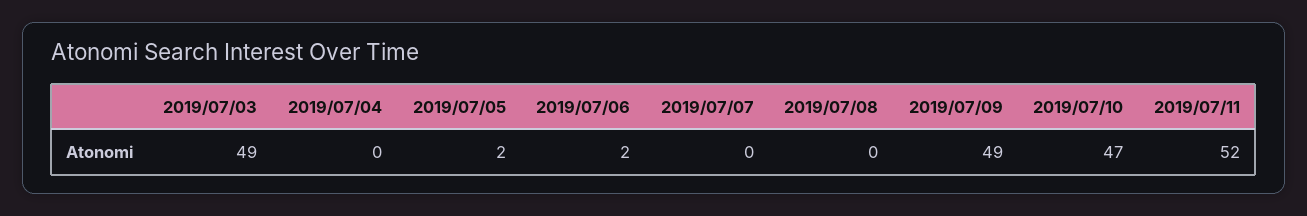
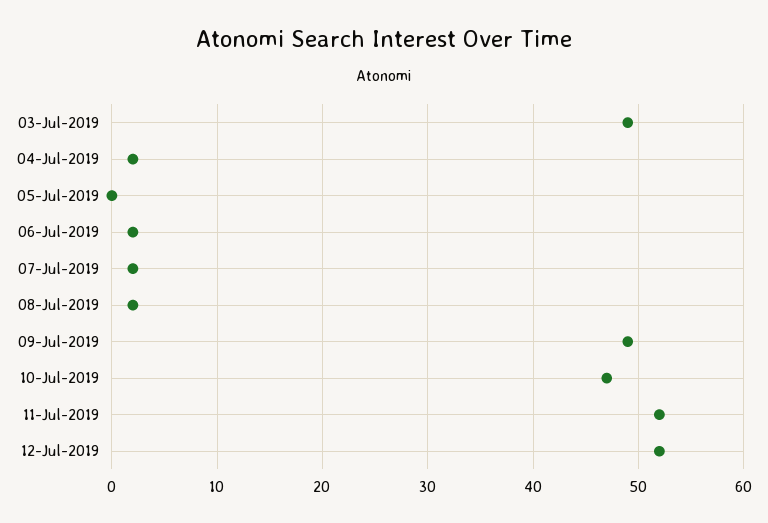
2019/07/04: 0 -> 2
2019/07/05: 2 -> 0
2019/07/07: 0 -> 2
2019/07/08: 0 -> 2
12-Jul-2019: none -> 52

